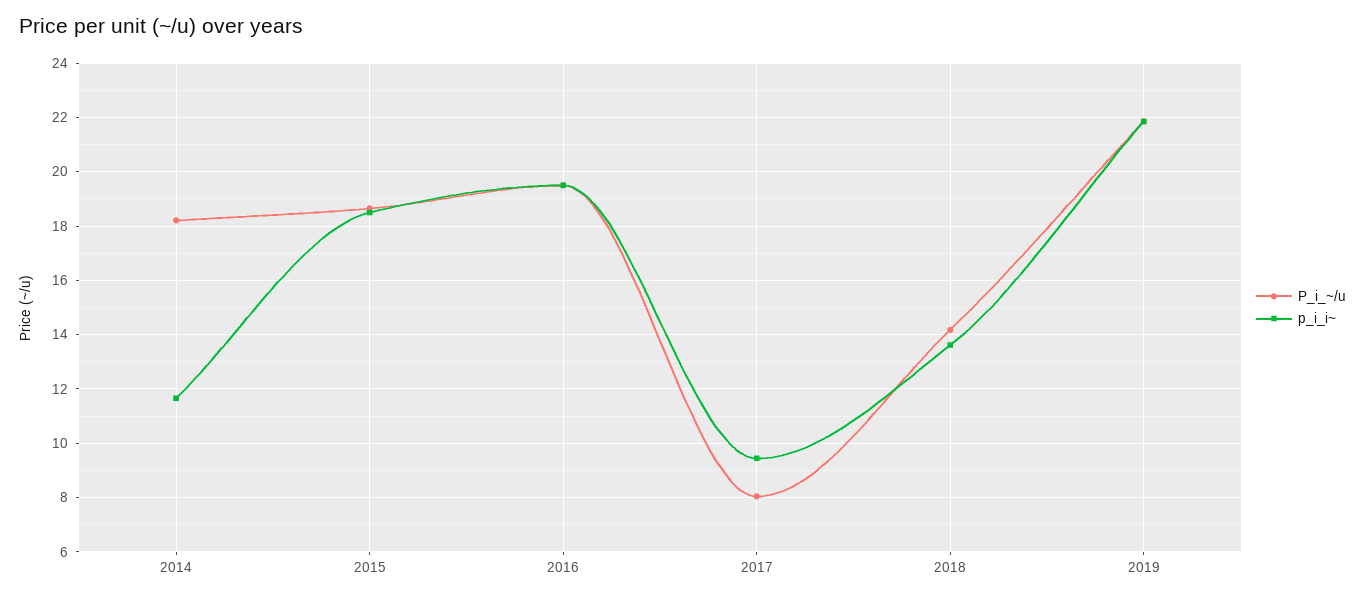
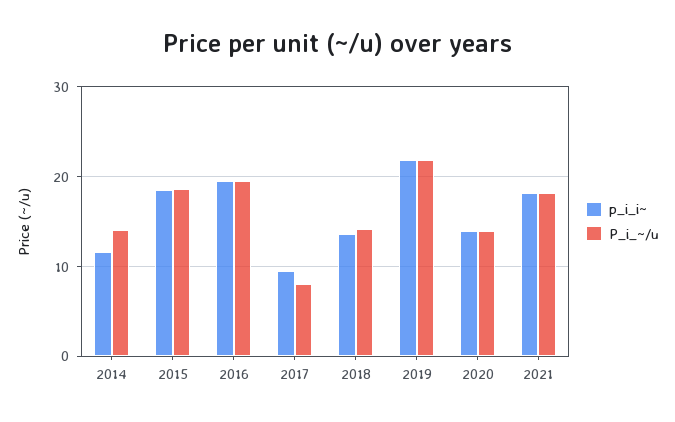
P_i_~/u, 2014: 18.25 -> 14
p_i_i~, 2020: none -> 14
P_i_~/u, 2020: none -> 14
p_i_i~, 2021: none -> 18
P_i_~/u, 2021: none -> 18

